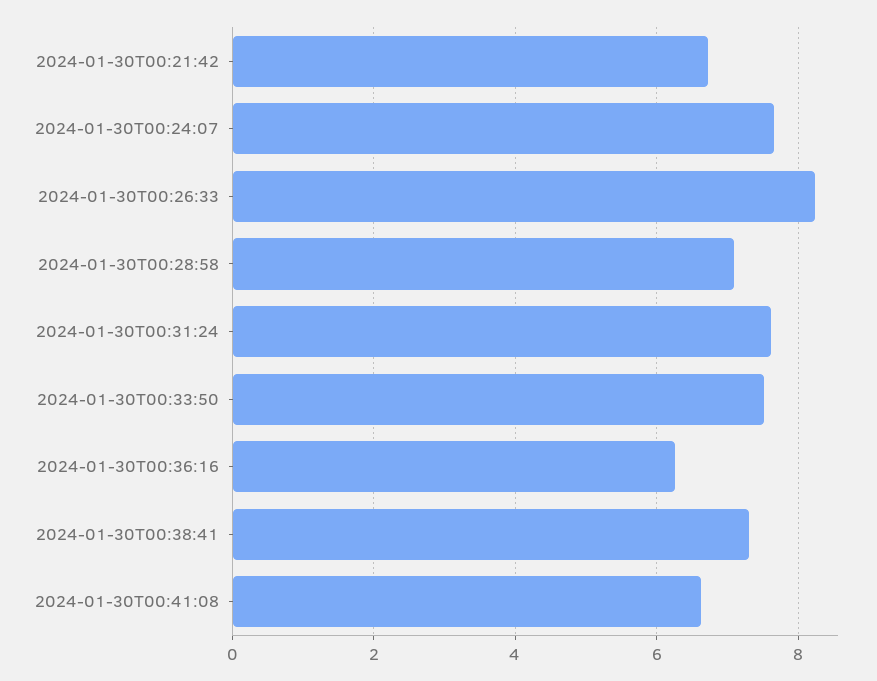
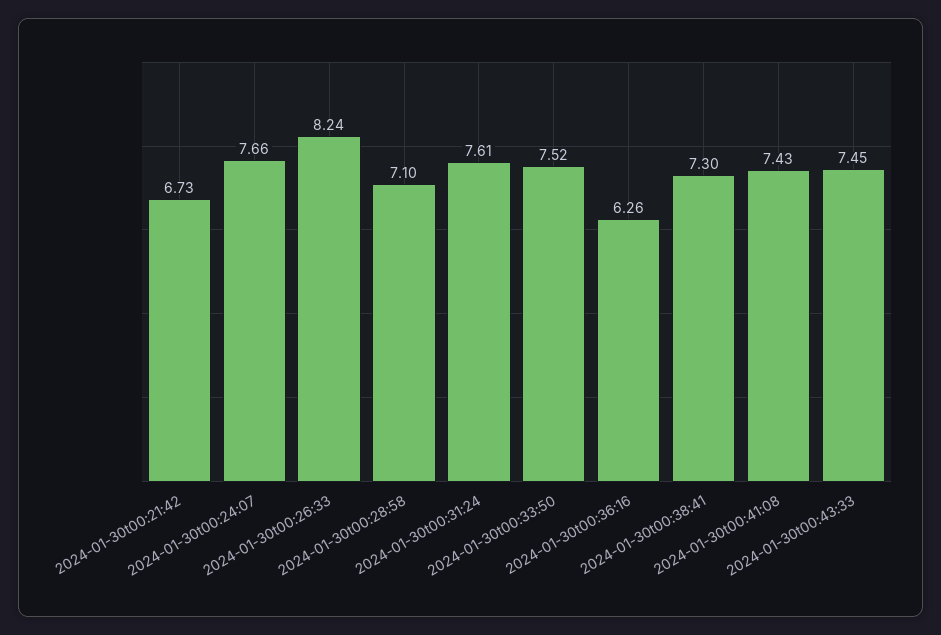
2024-01-30T00:41:08: 6.6 -> 7.43
2024-01-30t00:43:33: none -> 7.45

